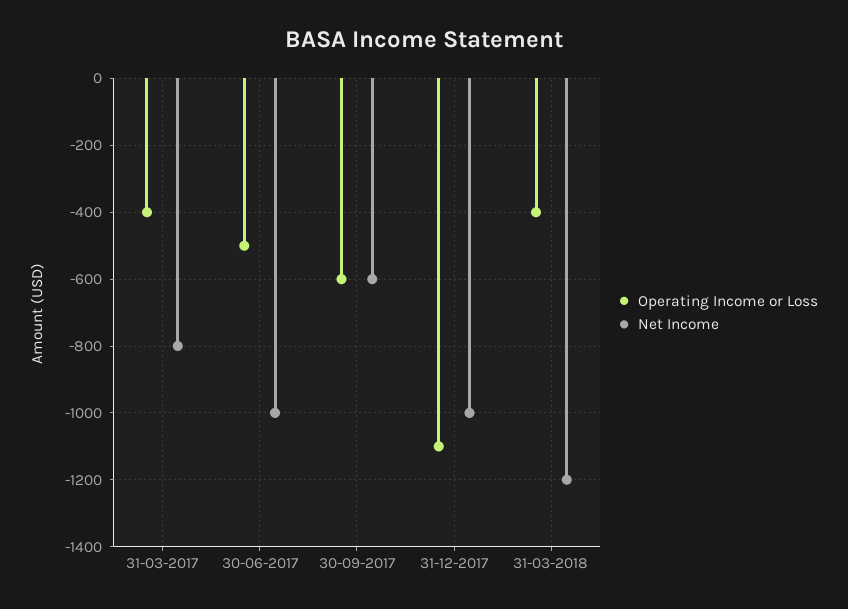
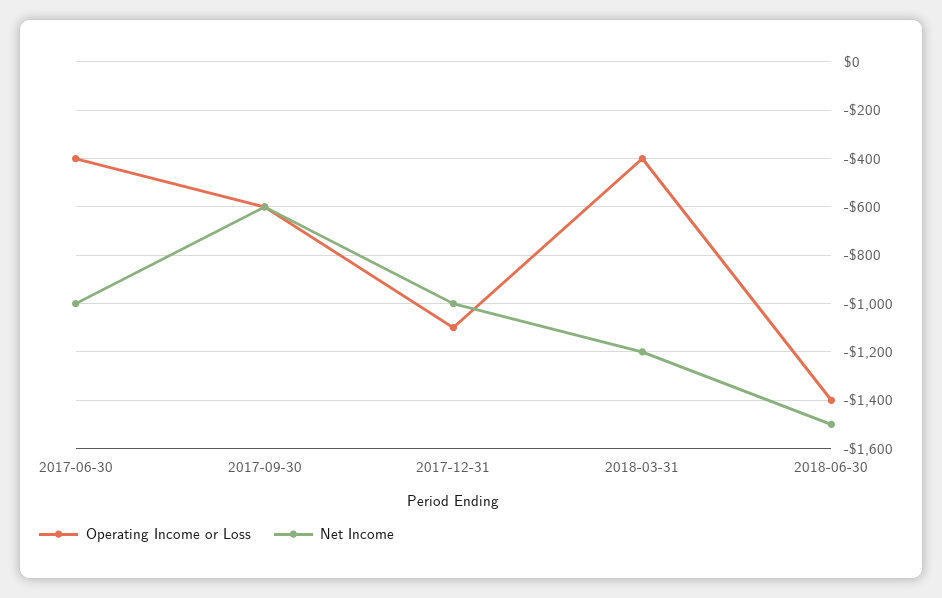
Operating Income or Loss, 31-03-2017: -400 -> none
Net Income, 31-03-2017: -800 -> none
Operating Income or Loss, 30-06-2017: -500 -> -400
Operating Income or Loss, 2018-06-30: none -> -1400
Net Income, 2018-06-30: none -> -1500

